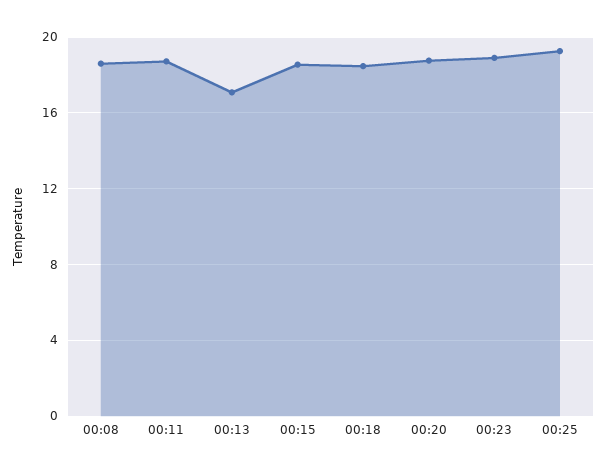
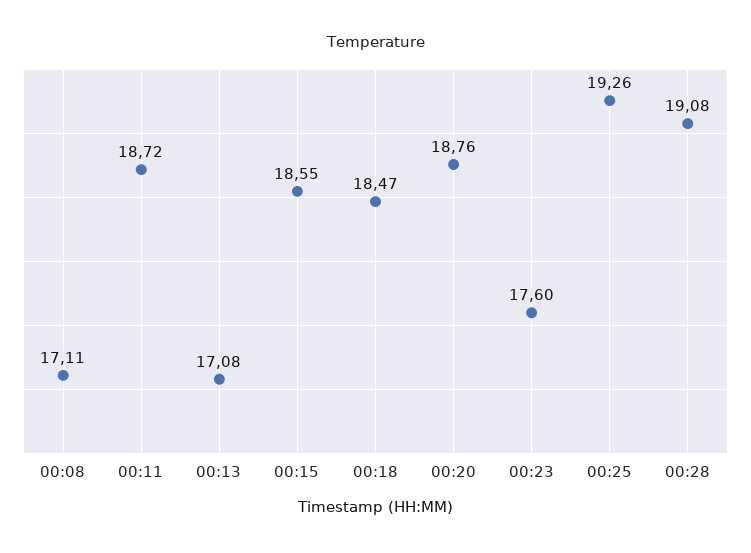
00:08: 18.5 -> 17.11
00:23: 19 -> 17.6
00:28: none -> 19.08

